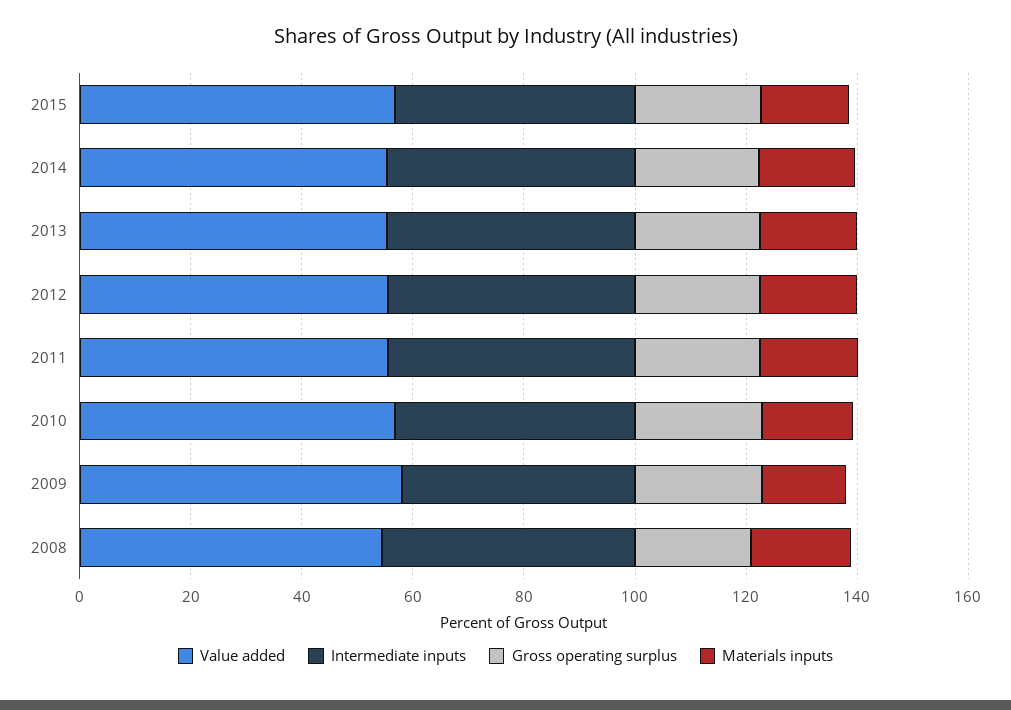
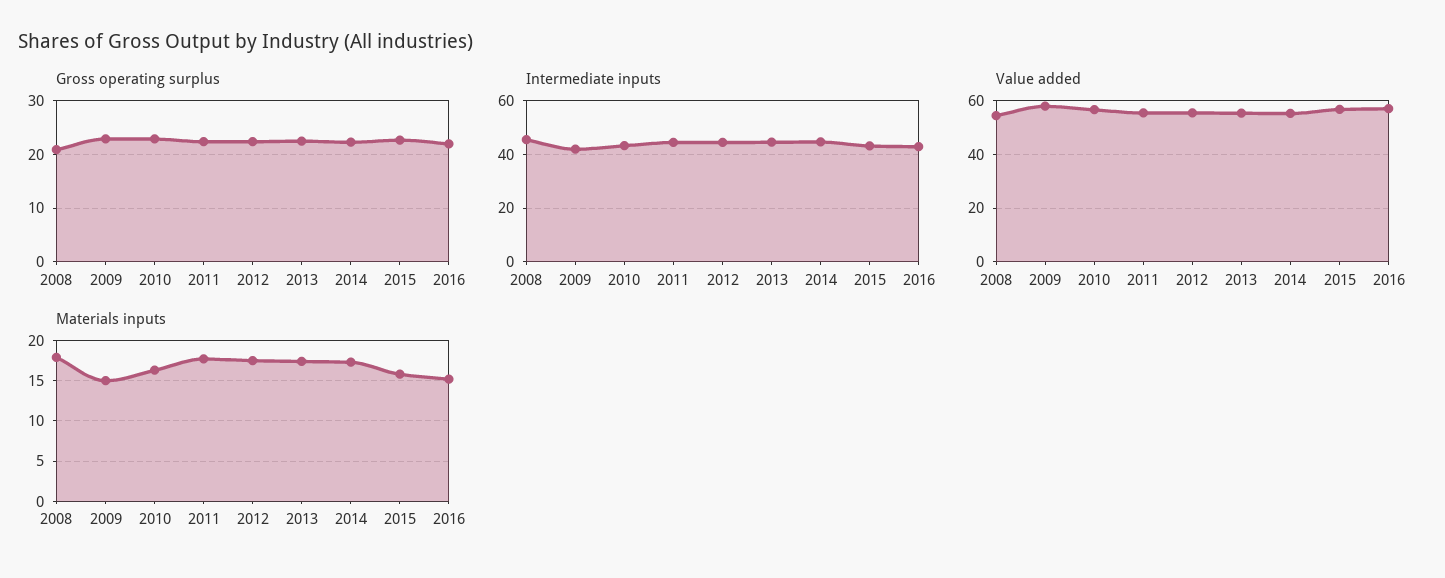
Gross operating surplus, 2016: none -> 22
Intermediate inputs, 2016: none -> 42.5
Value added, 2016: none -> 57.5
Materials inputs, 2016: none -> 15

